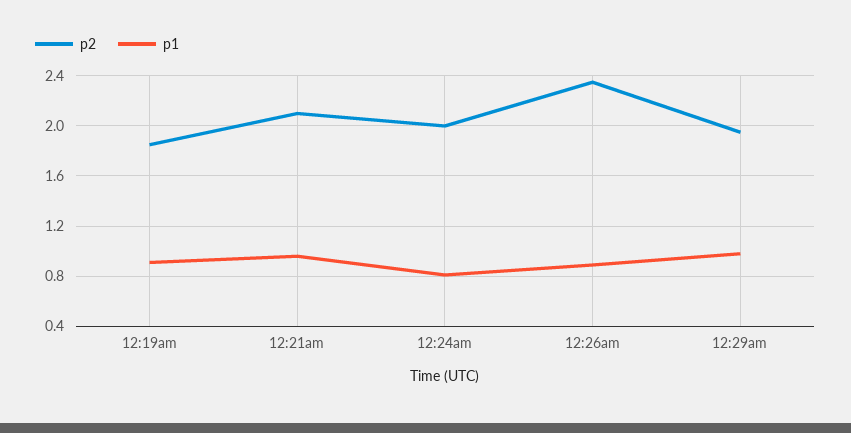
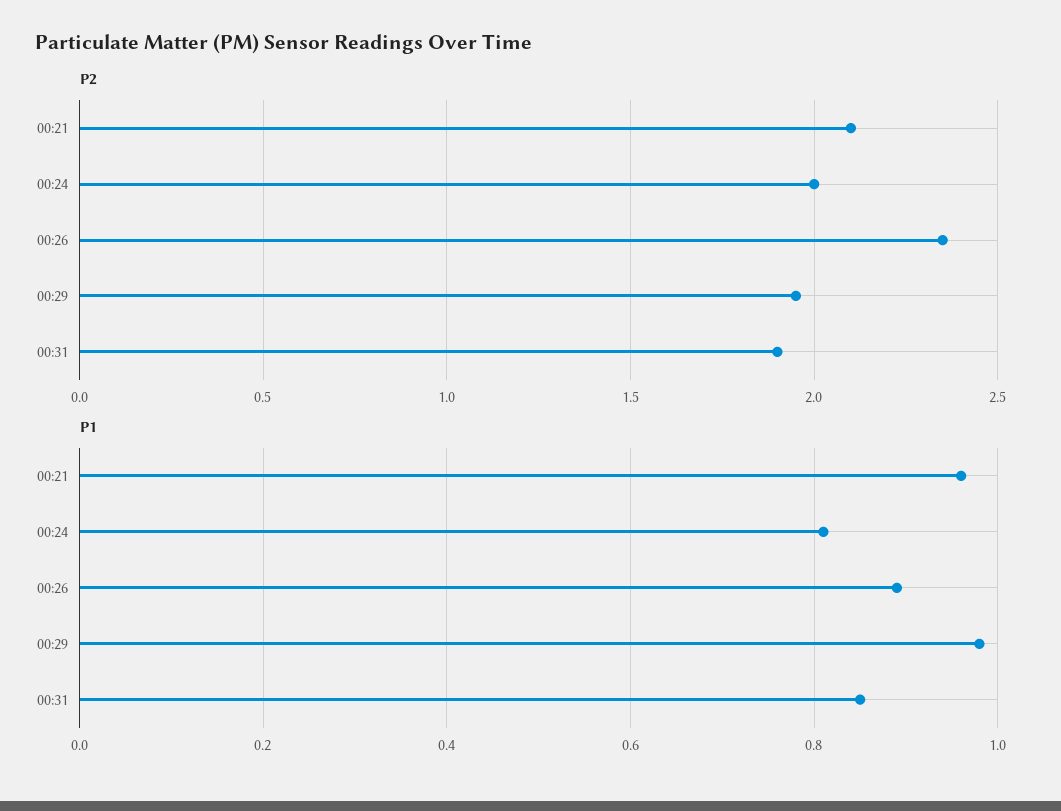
p2, 12:19am: 1.85 -> none
p1, 12:19am: 0.9 -> none
p2, 00:31: none -> 1.9
p1, 00:31: none -> 0.85

